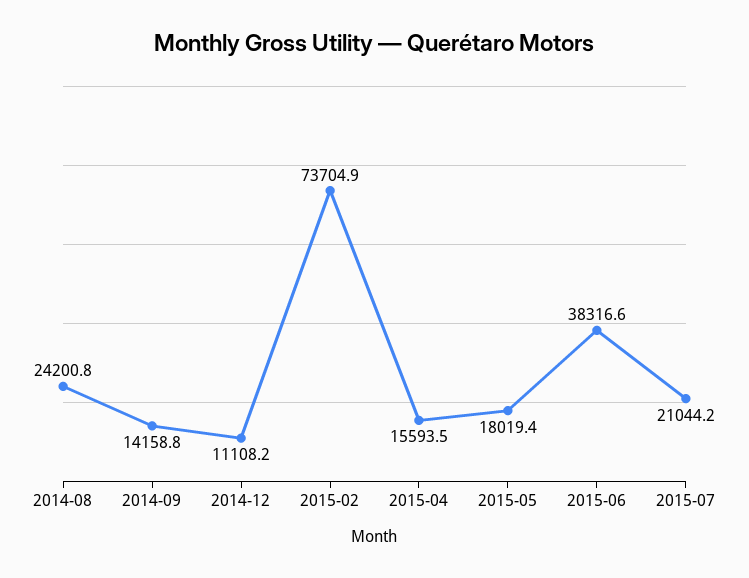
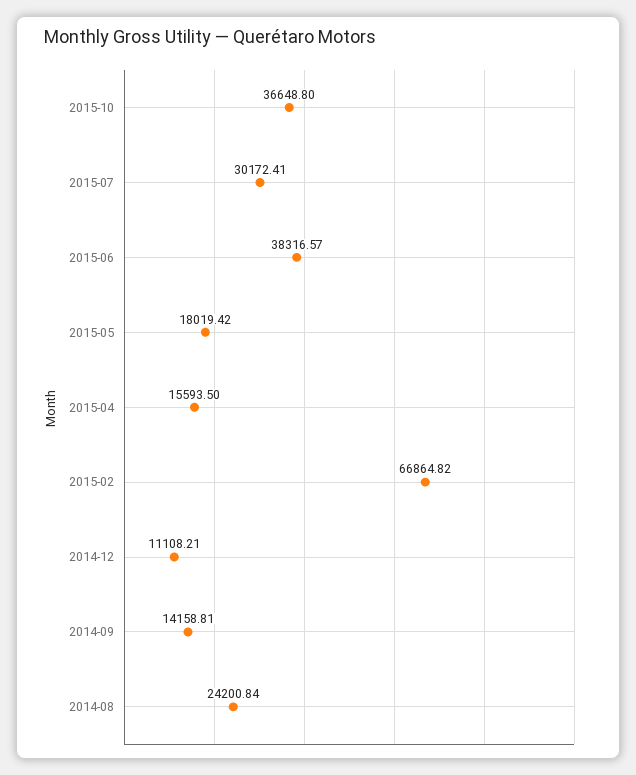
2015-02: 73704.9 -> 66864.82
2015-07: 21044.2 -> 30172.41
2015-10: none -> 36648.8

